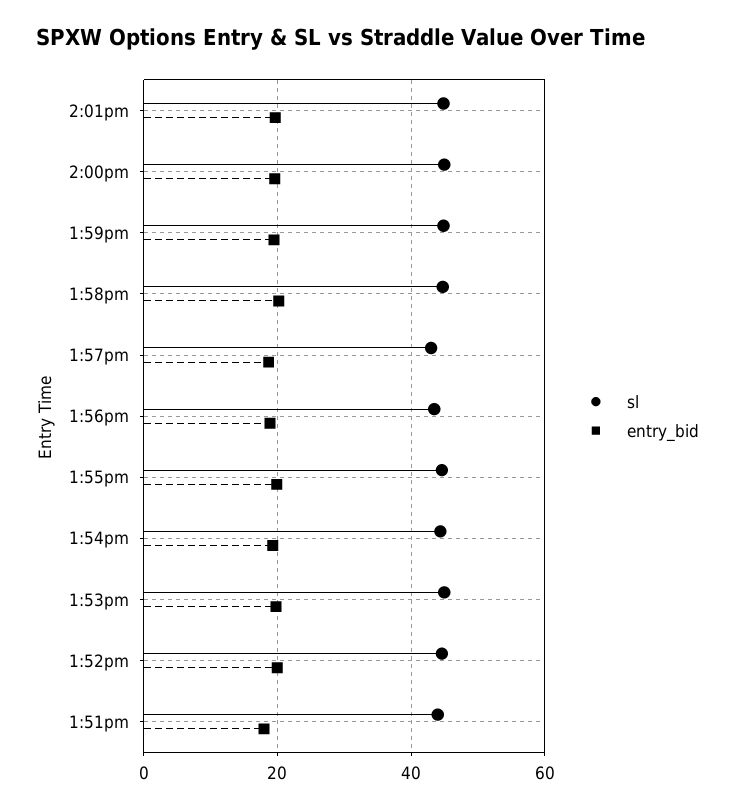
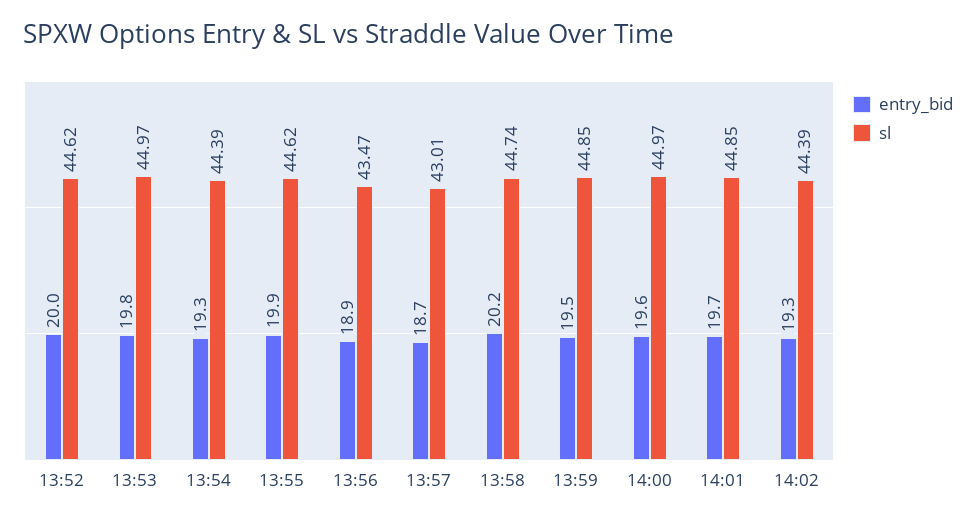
sl, 1:51pm: 44 -> none
entry_bid, 1:51pm: 18 -> none
entry_bid, 14:02: none -> 19.3
sl, 14:02: none -> 44.39

